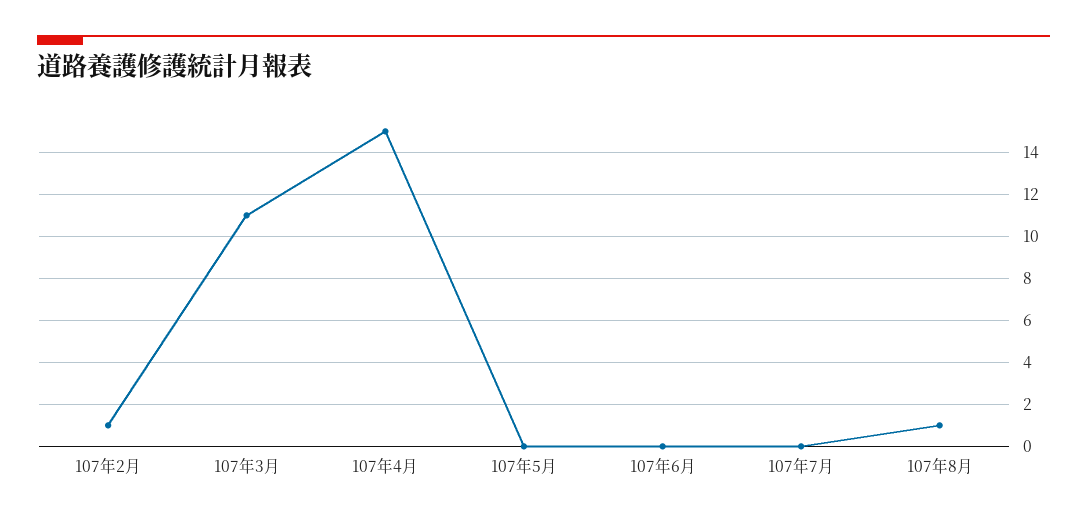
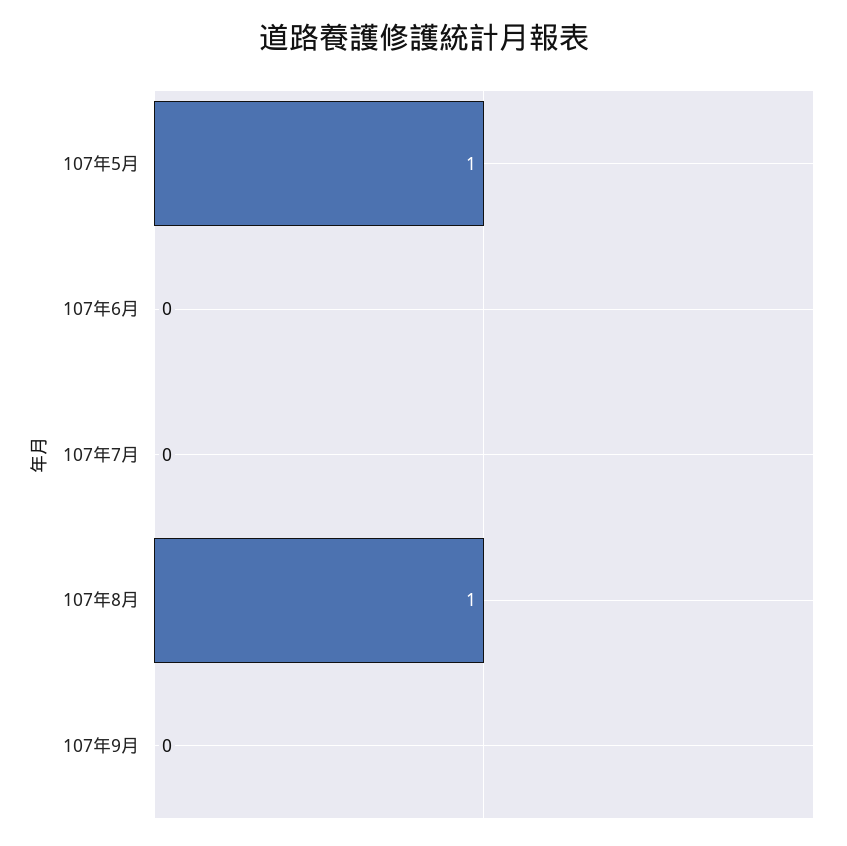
107年2月: 1 -> none
107年3月: 11 -> none
107年4月: 15 -> none
107年5月: 0 -> 1
107年9月: none -> 0

